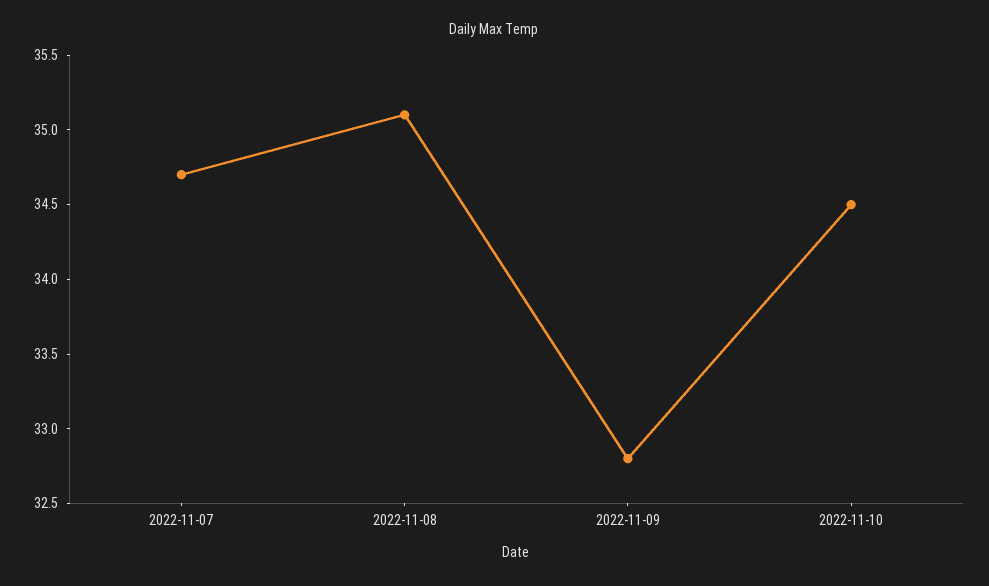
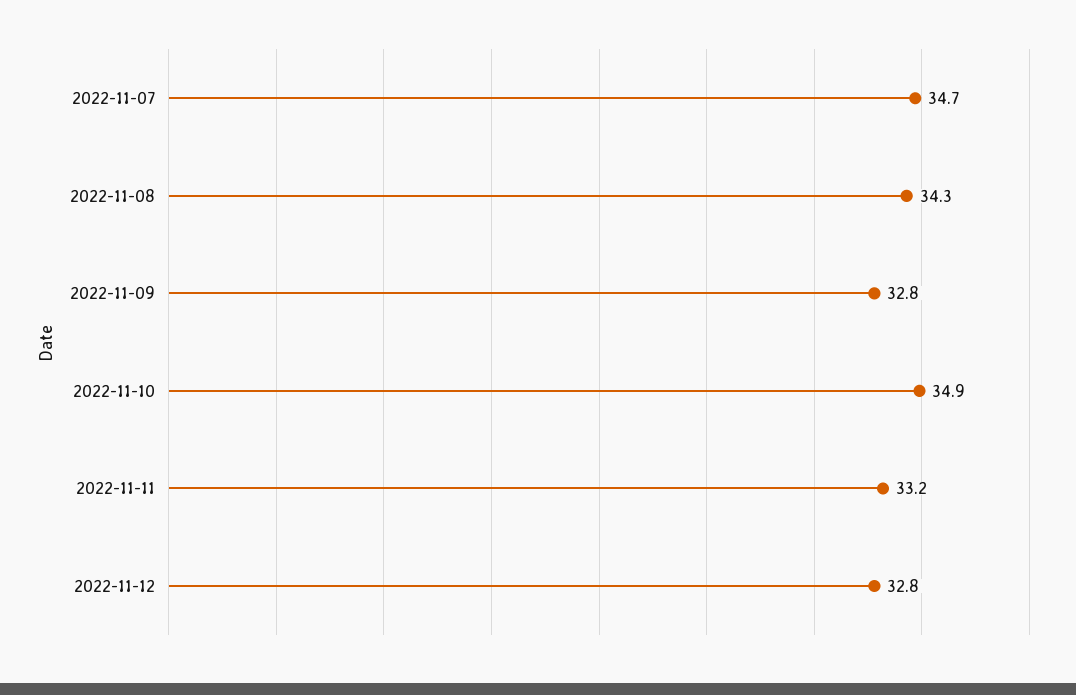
2022-11-08: 35.1 -> 34.3
2022-11-10: 34.5 -> 34.9
2022-11-11: none -> 33.2
2022-11-12: none -> 32.8

